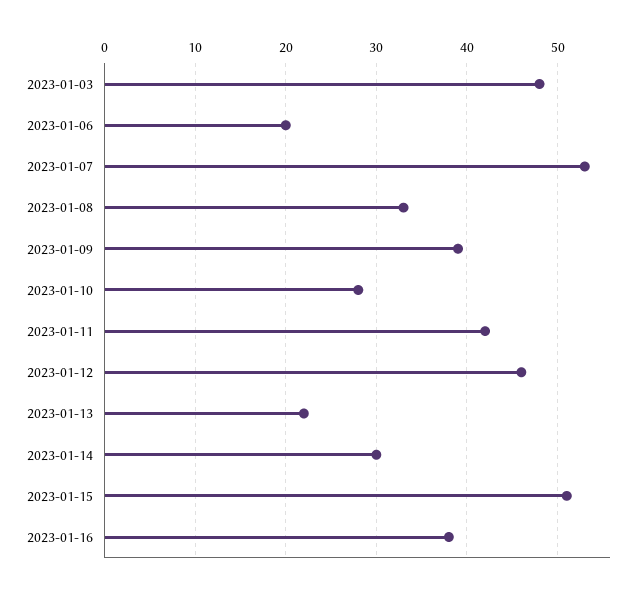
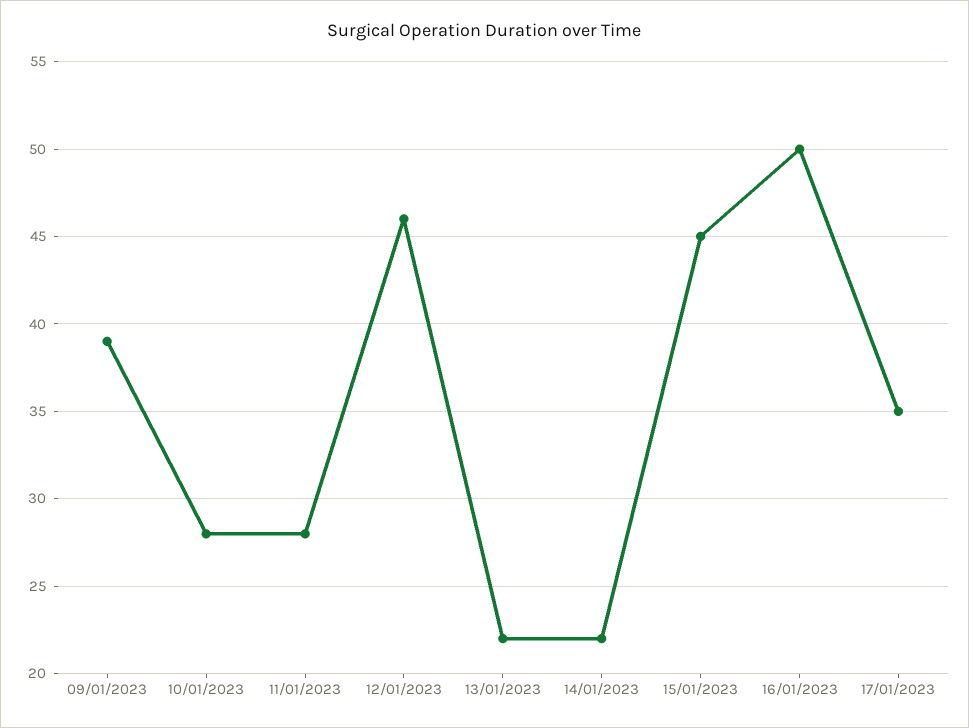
2023-01-03: 48 -> none
2023-01-06: 20 -> none
2023-01-07: 53 -> none
2023-01-08: 33 -> none
2023-01-11: 42 -> 28
2023-01-14: 30 -> 22
2023-01-15: 51 -> 45
2023-01-16: 38 -> 50
17/01/2023: none -> 35

